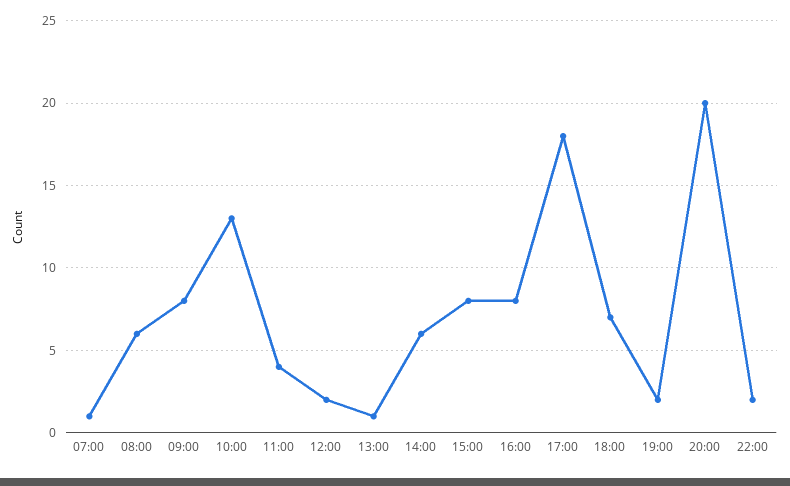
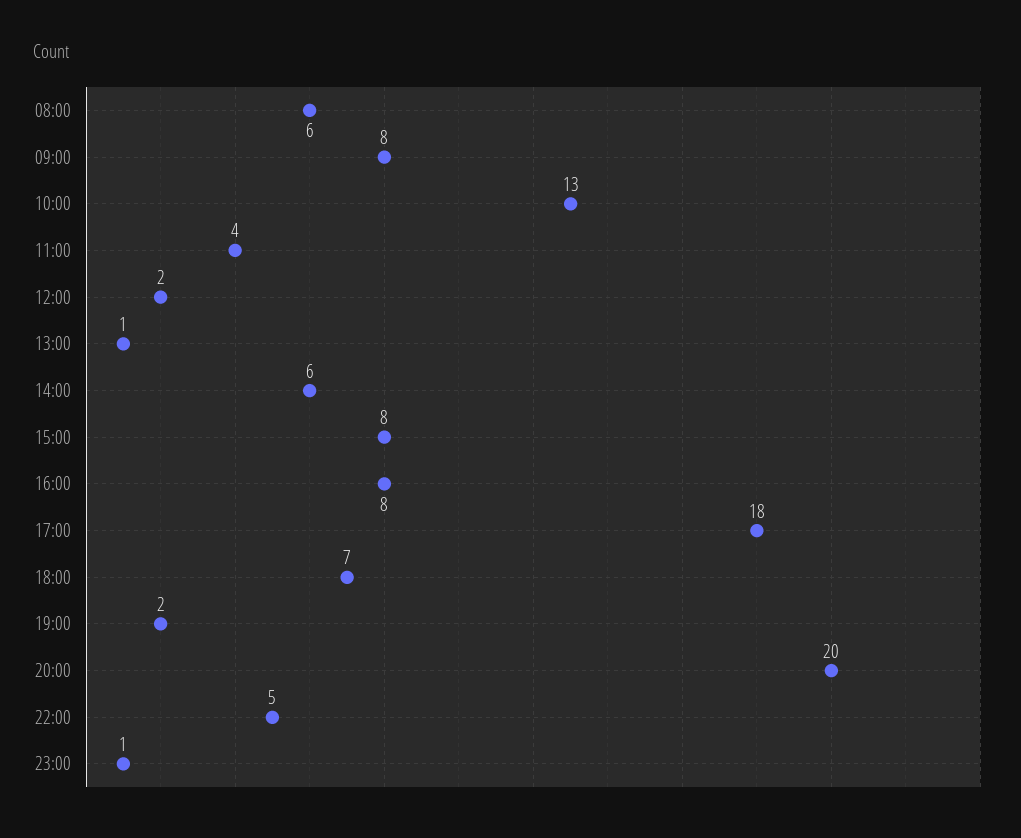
07:00: 1 -> none
22:00: 2 -> 5
23:00: none -> 1

